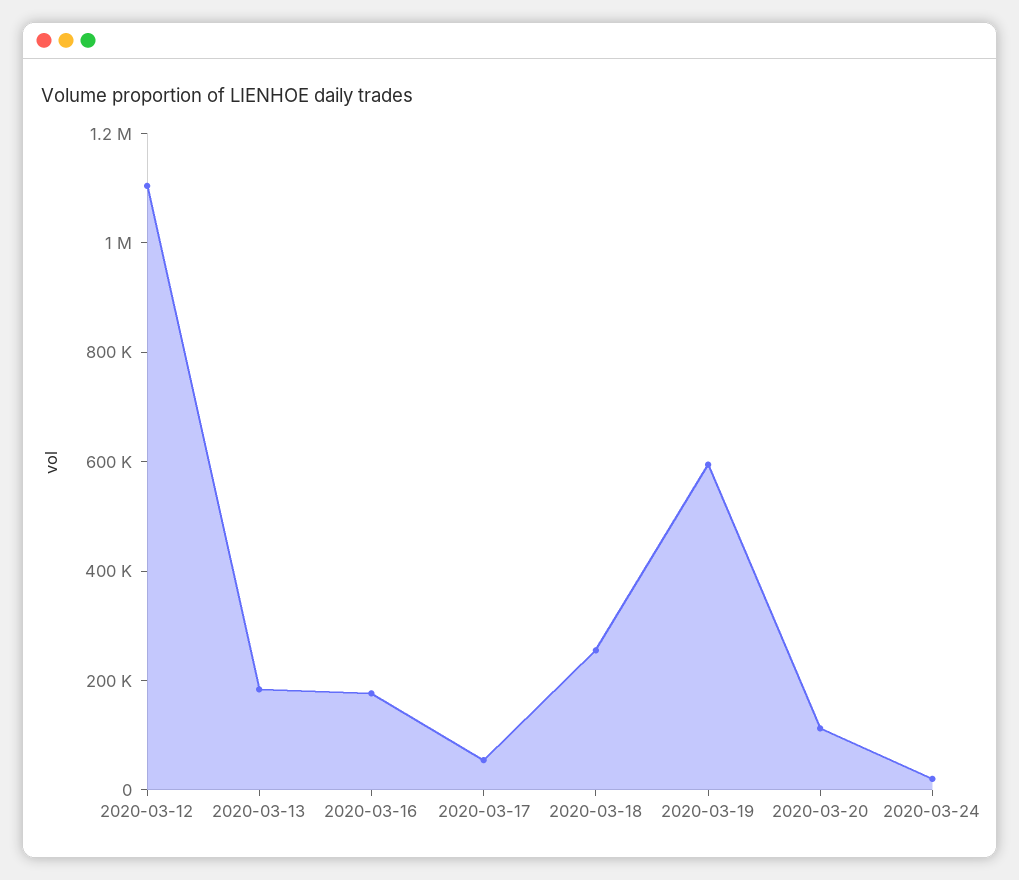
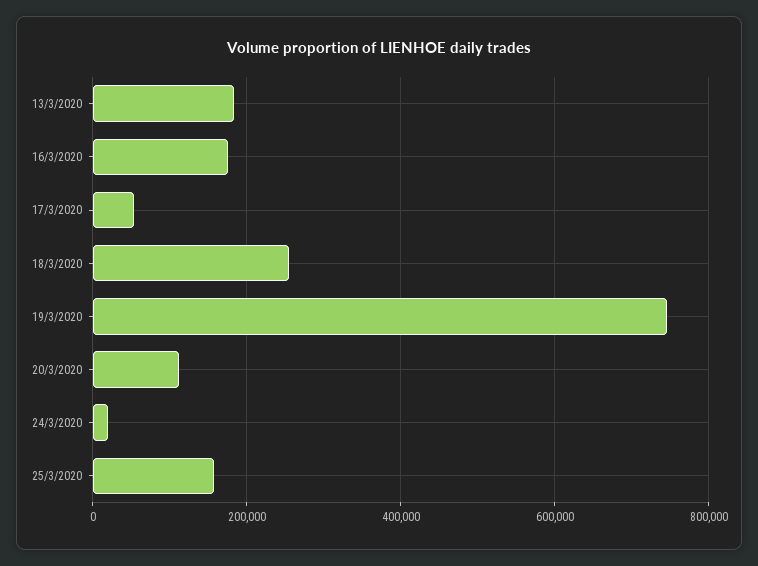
2020-03-12: 1100000 -> none
2020-03-19: 600000 -> 740000
25/3/2020: none -> 160000

